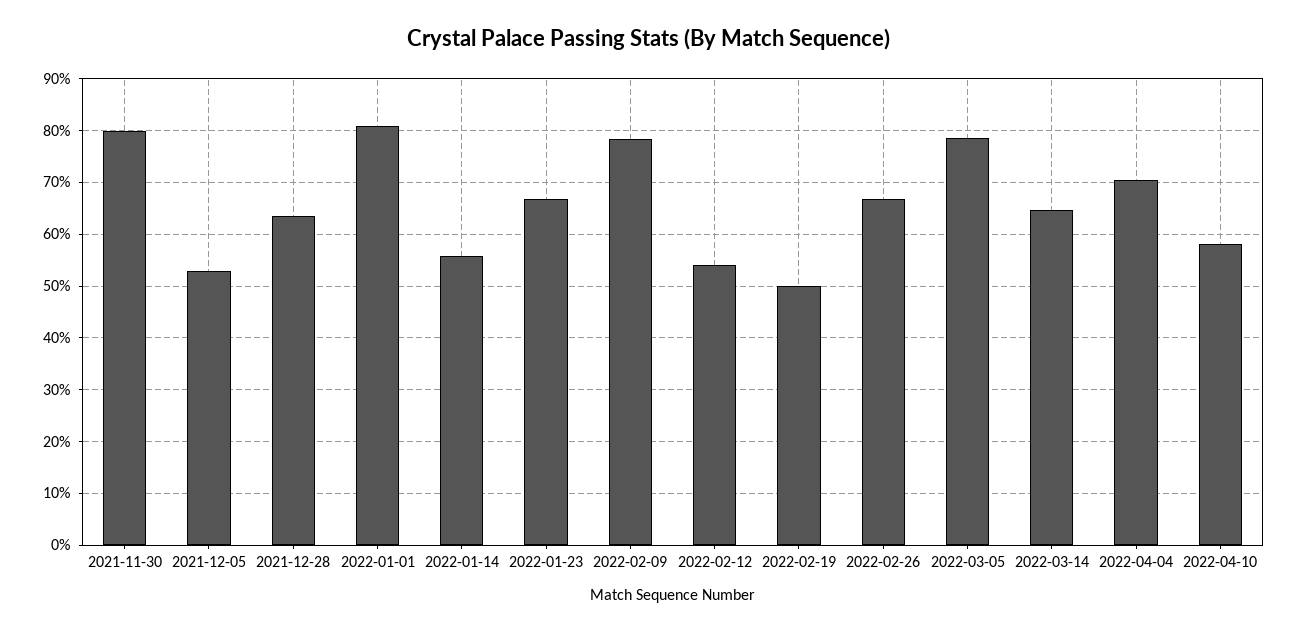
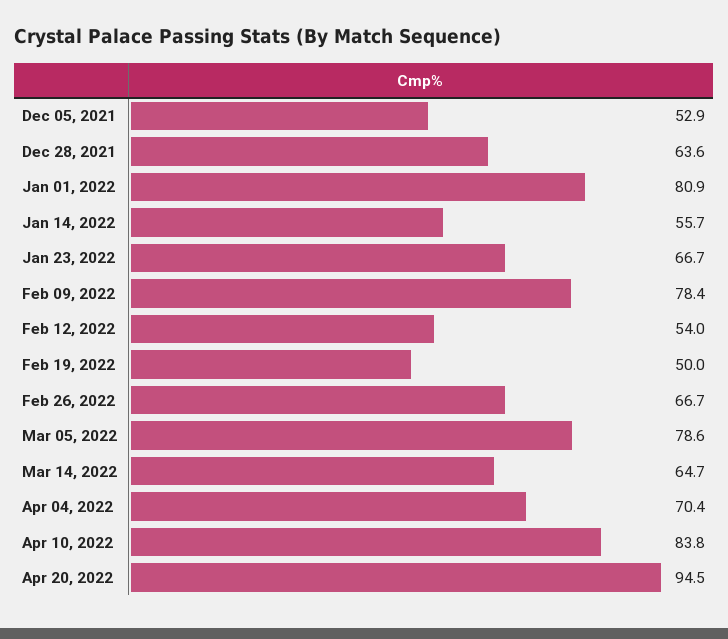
2021-11-30: 80 -> none
2022-04-10: 58 -> 83.8
Apr 20, 2022: none -> 94.5

